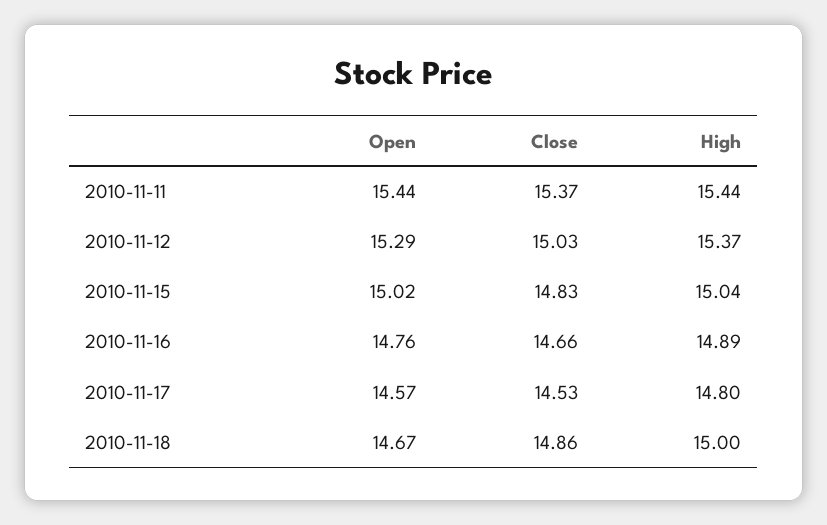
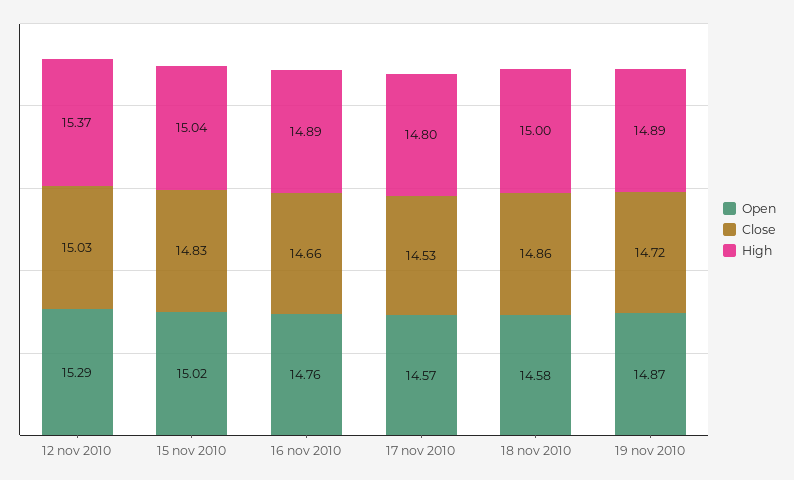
Open, 2010-11-11: 15.44 -> none
Close, 2010-11-11: 15.37 -> none
High, 2010-11-11: 15.44 -> none
Open, 2010-11-18: 14.67 -> 14.58
Open, 19 nov 2010: none -> 14.87
Close, 19 nov 2010: none -> 14.72
High, 19 nov 2010: none -> 14.89

